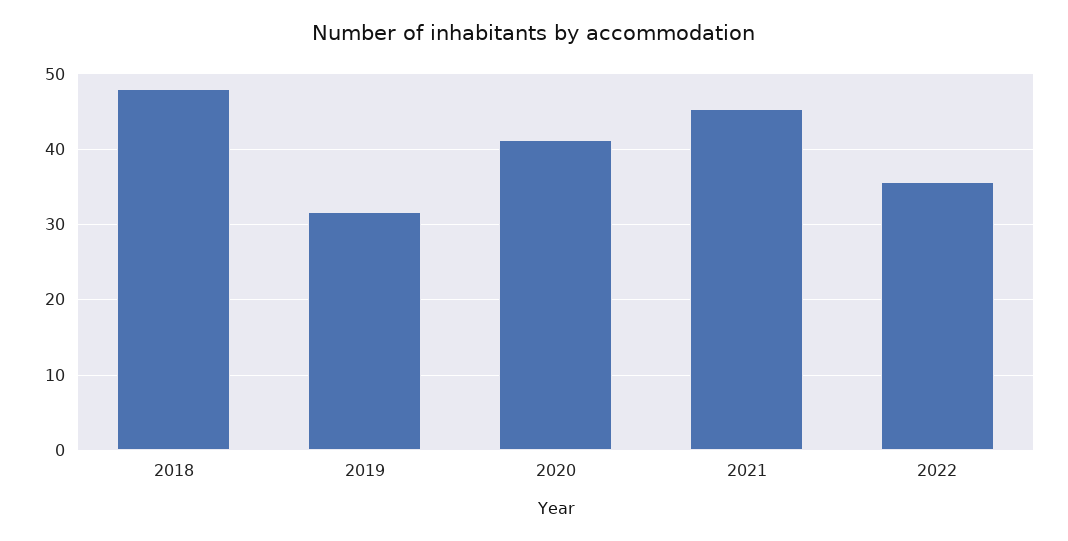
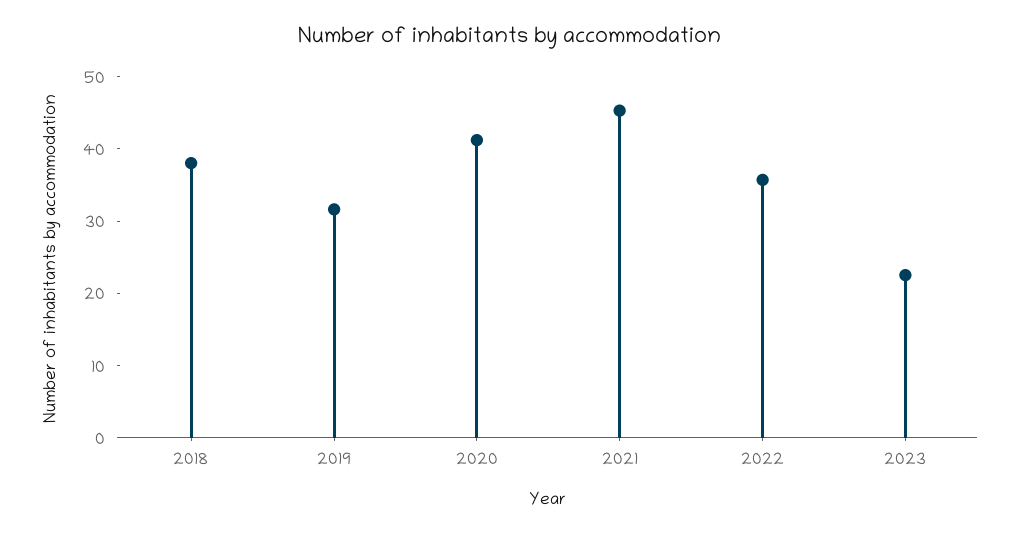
2018: 48 -> 38
2023: none -> 22

